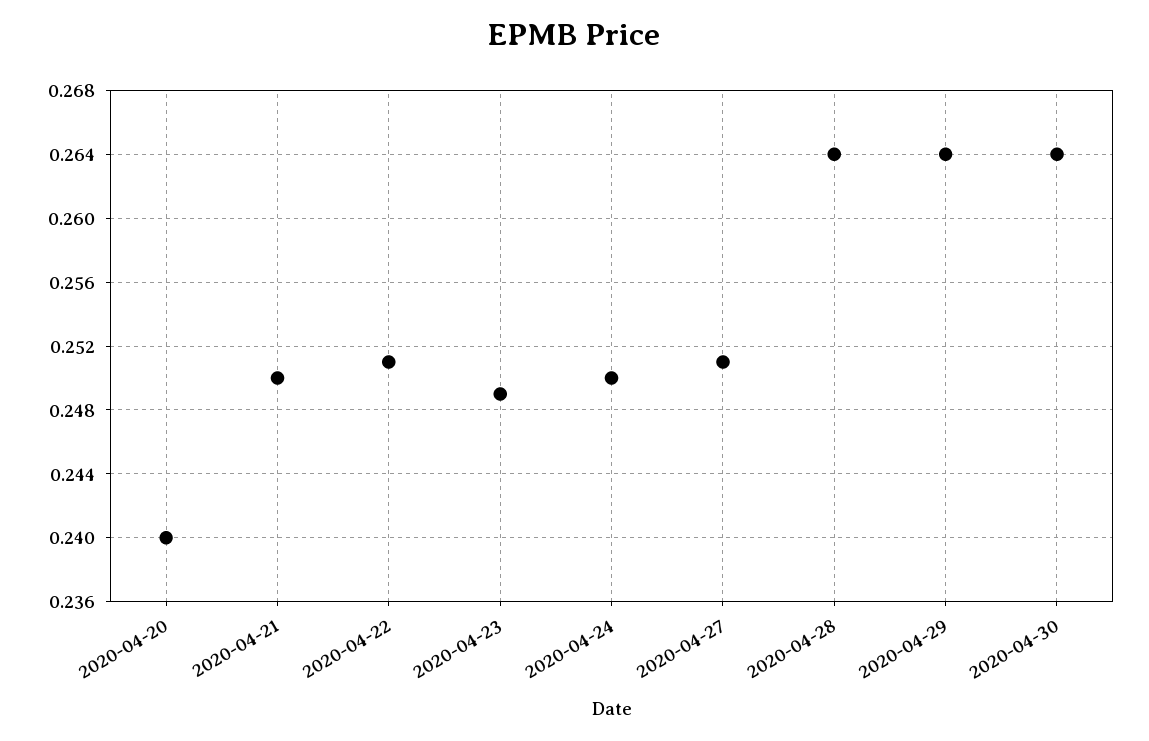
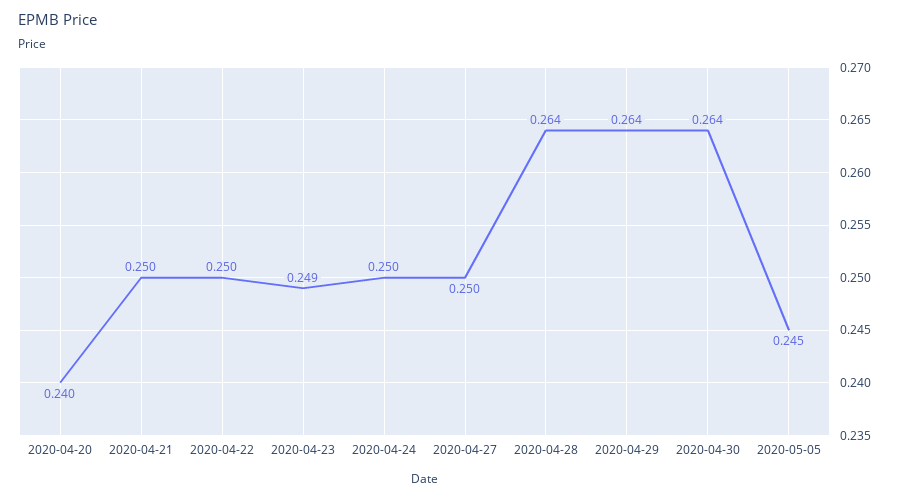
2020-04-22: 0.251 -> 0.25
2020-04-27: 0.251 -> 0.25
2020-05-05: none -> 0.245

